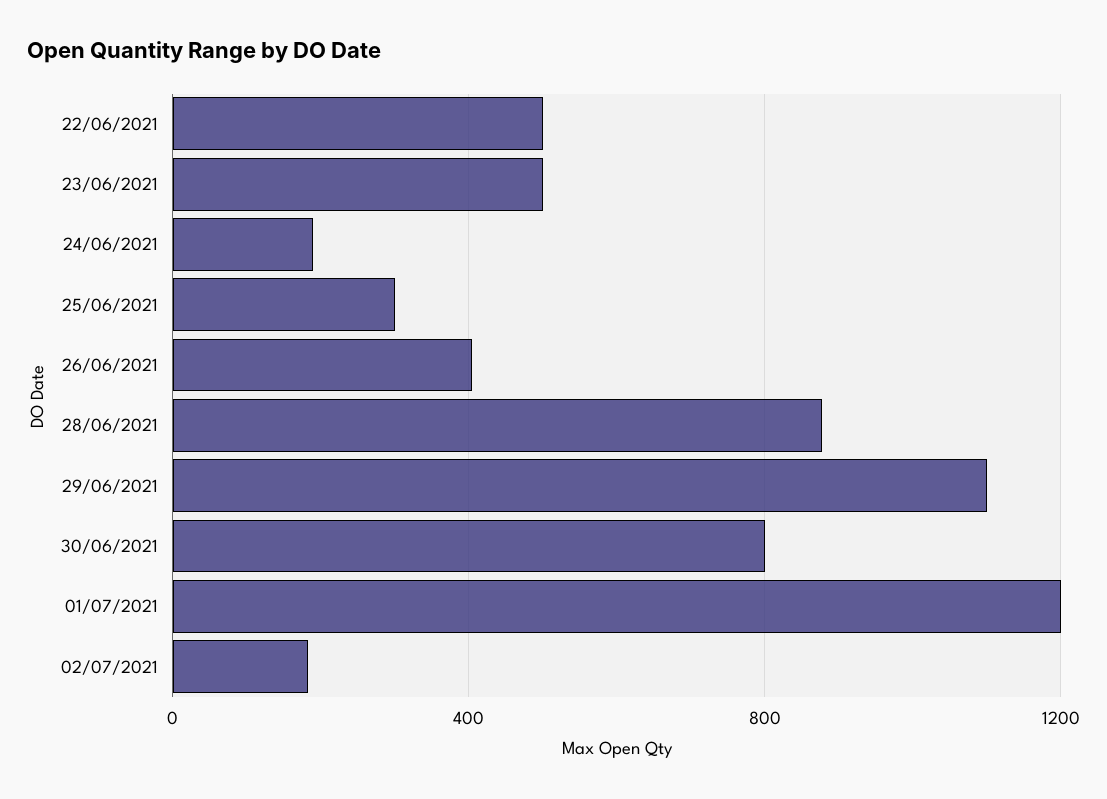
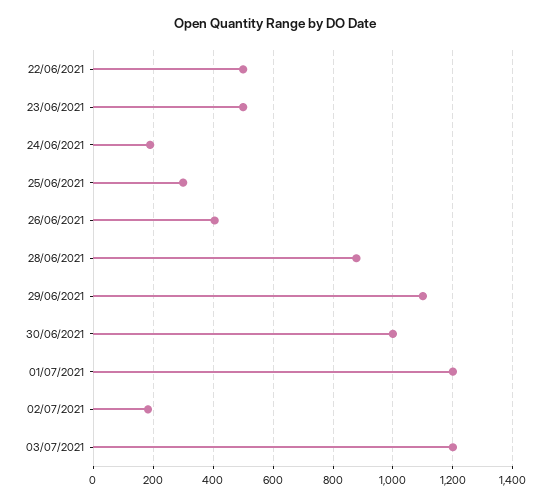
30/06/2021: 800 -> 1000
03/07/2021: none -> 1200

